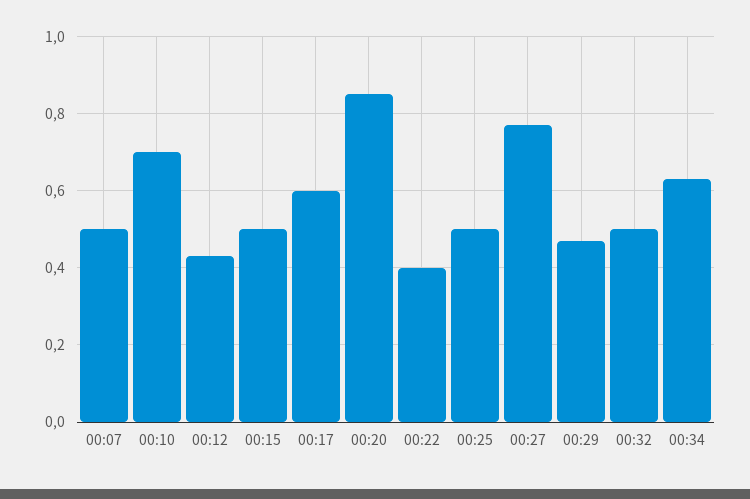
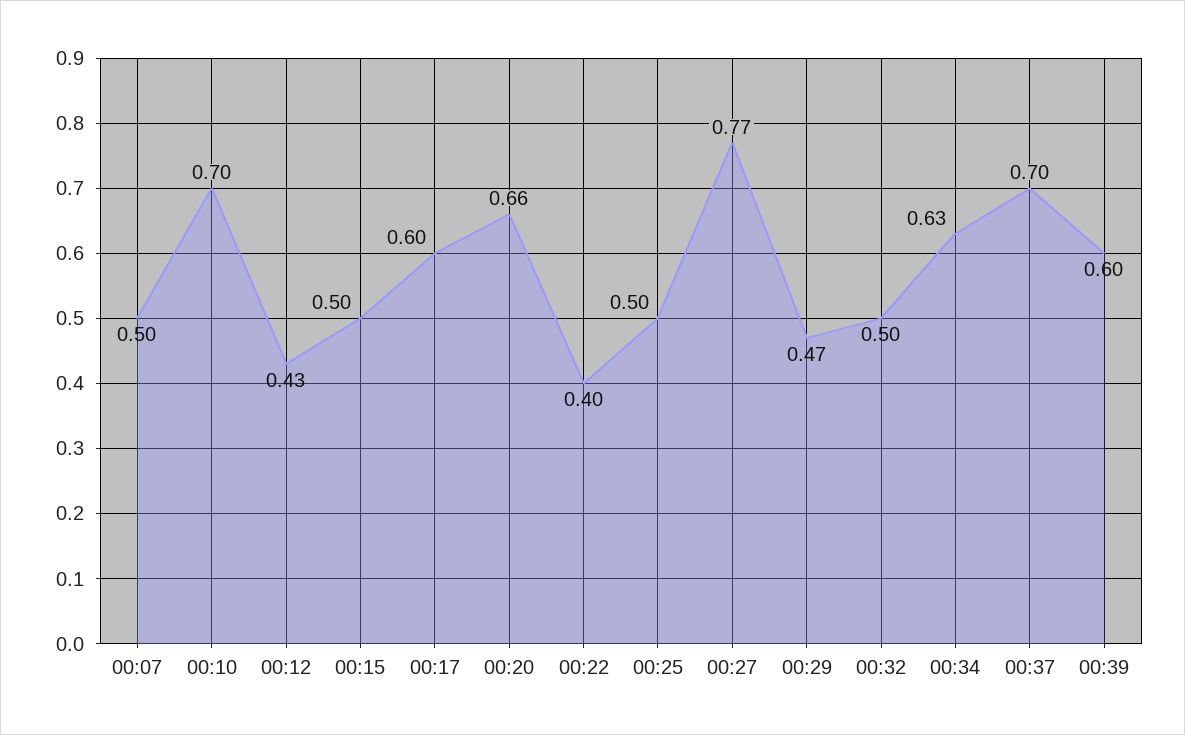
00:20: 0.85 -> 0.66
00:37: none -> 0.7
00:39: none -> 0.6

